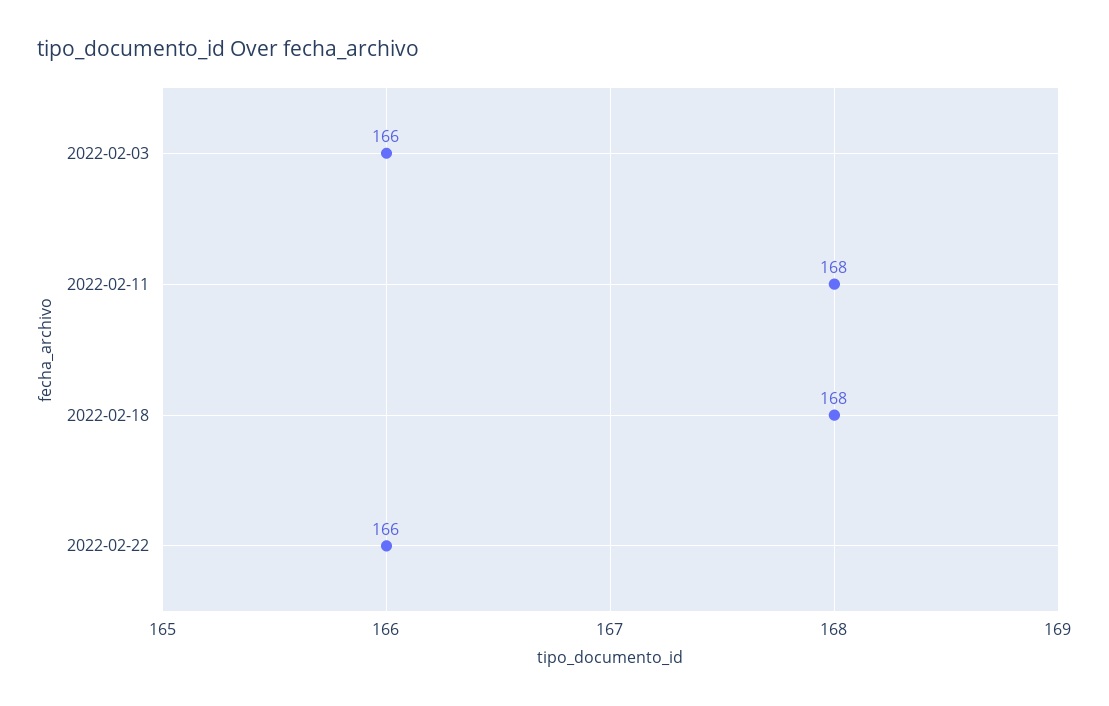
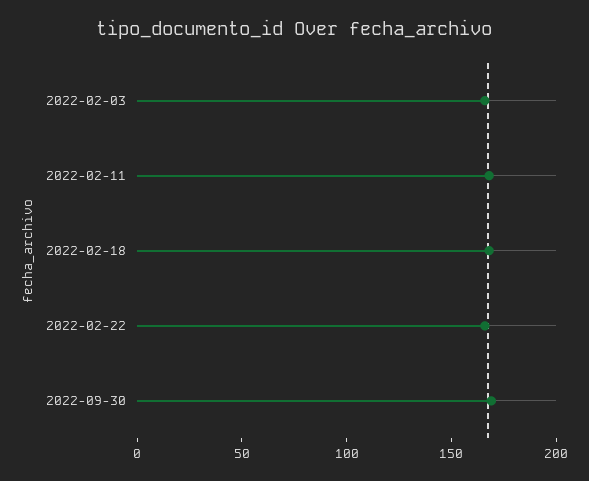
2022-09-30: none -> 170

